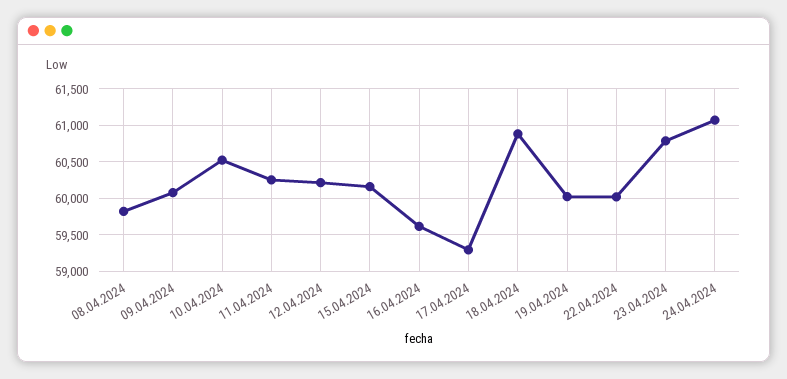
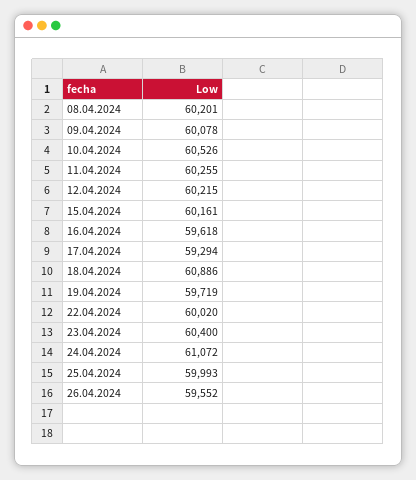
08.04.2024: 59800 -> 60201
19.04.2024: 60000 -> 59719
23.04.2024: 60800 -> 60400
25.04.2024: none -> 59993
26.04.2024: none -> 59552

